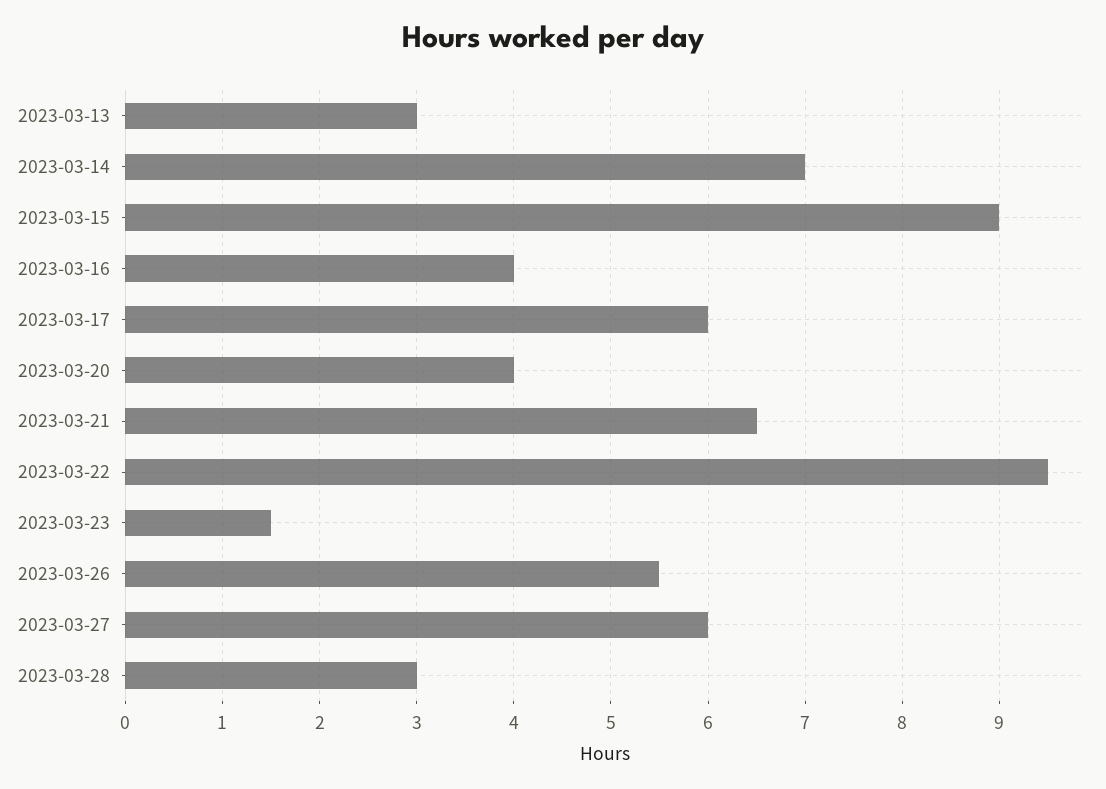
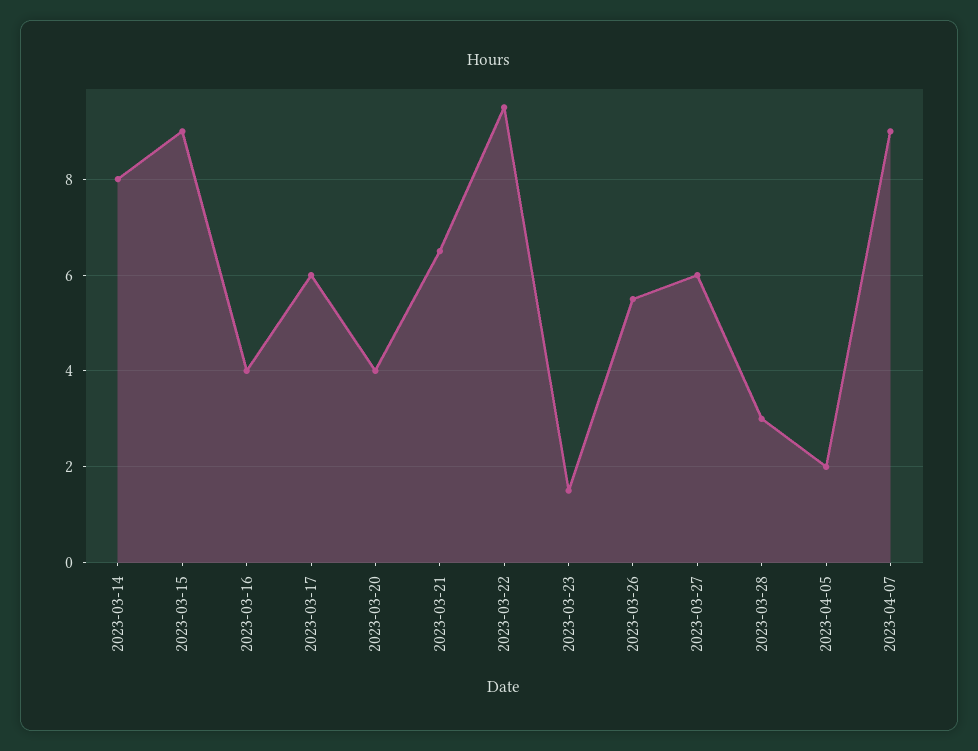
2023-03-13: 3 -> none
2023-03-14: 7 -> 8
2023-04-05: none -> 2
2023-04-07: none -> 9

